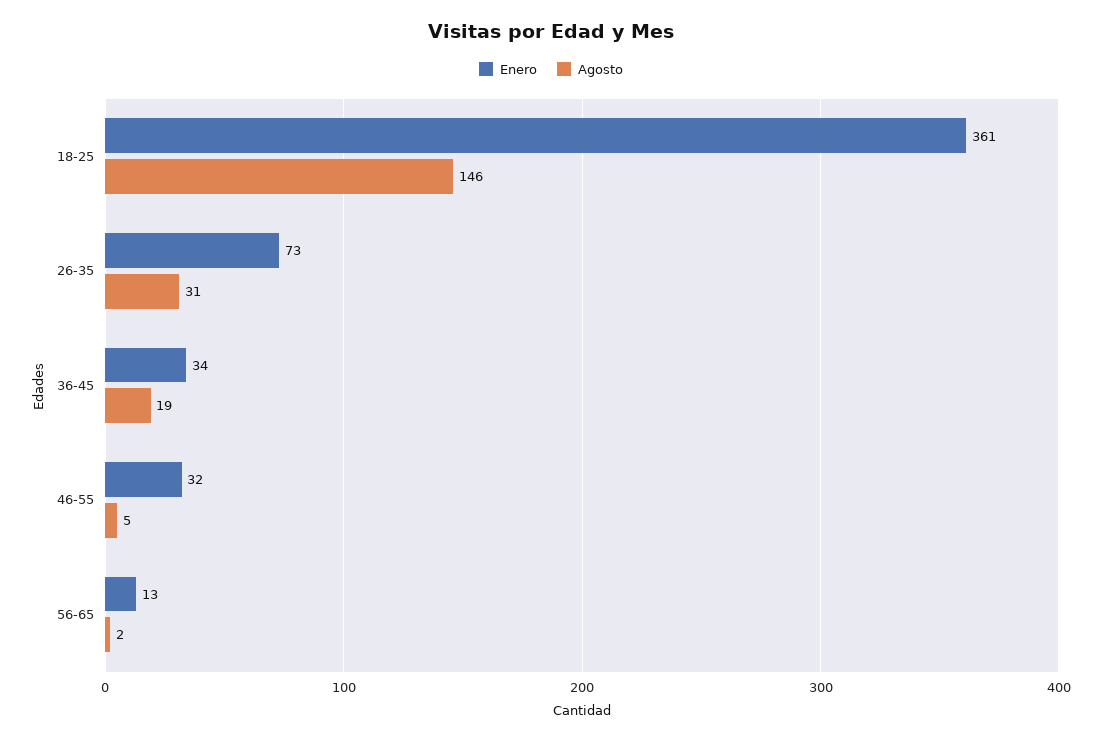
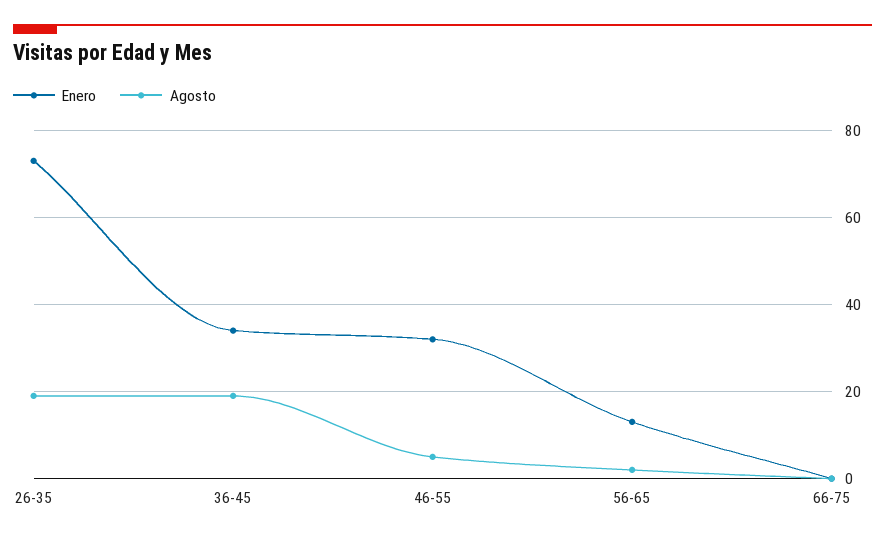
Enero, 18-25: 361 -> none
Agosto, 18-25: 146 -> none
Agosto, 26-35: 31 -> 20
Enero, 66-75: none -> 0
Agosto, 66-75: none -> 0

